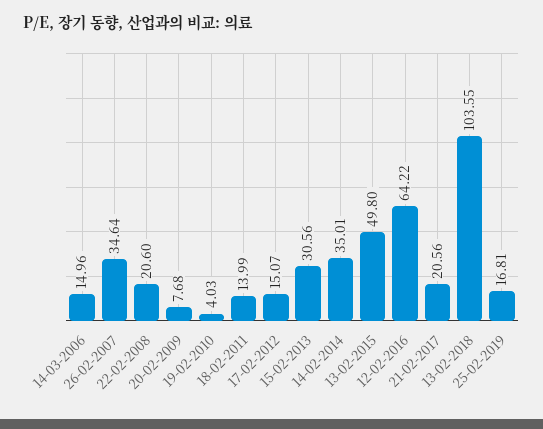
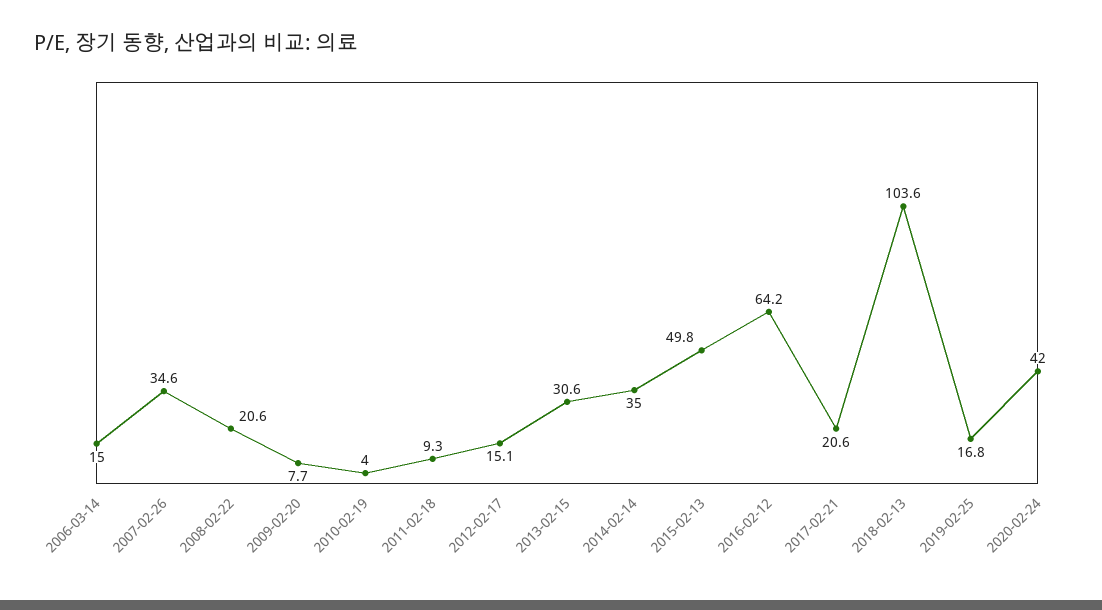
18-02-2011: 13.99 -> 9.3
2020-02-24: none -> 42

